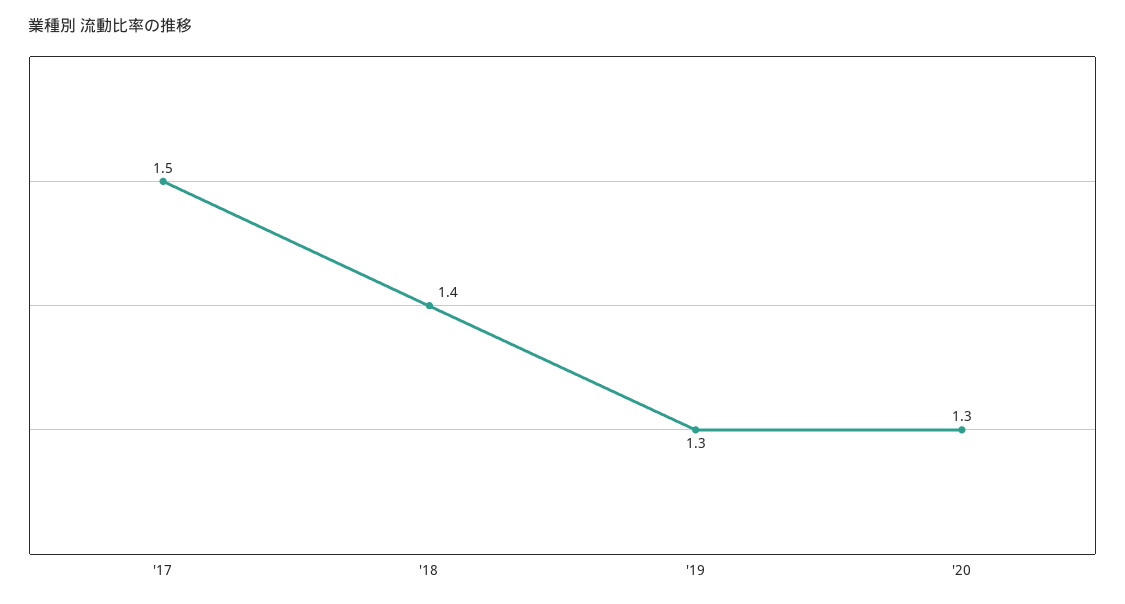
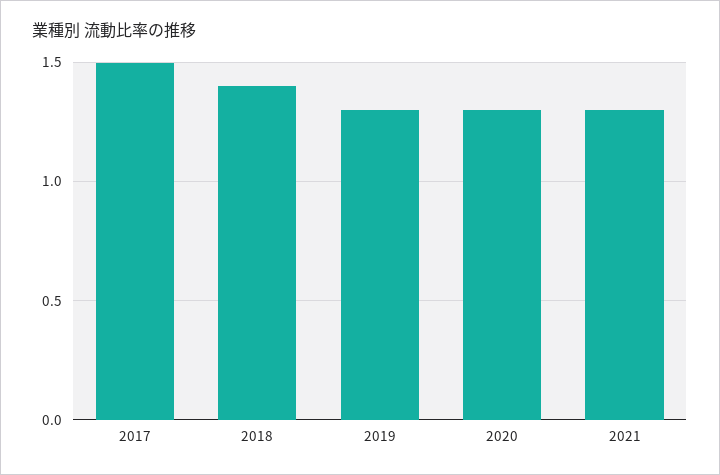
2021: none -> 1.3

